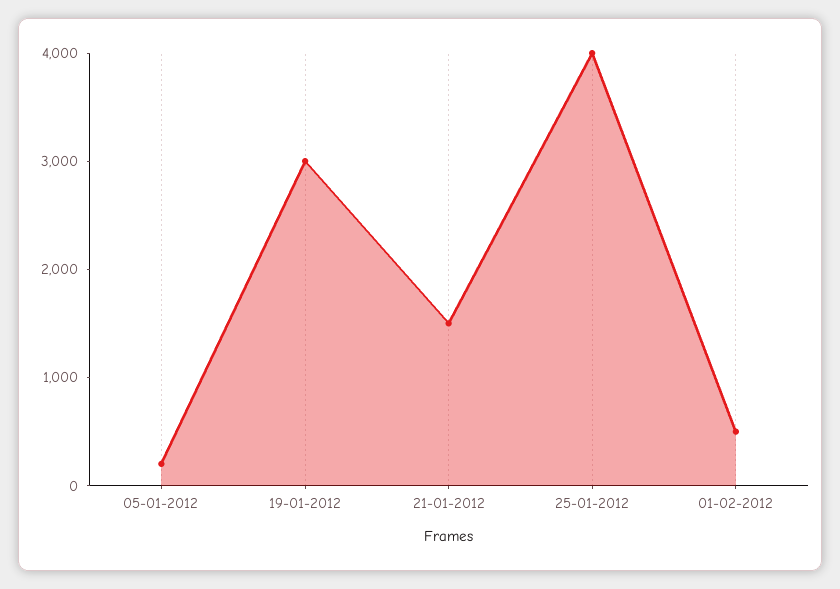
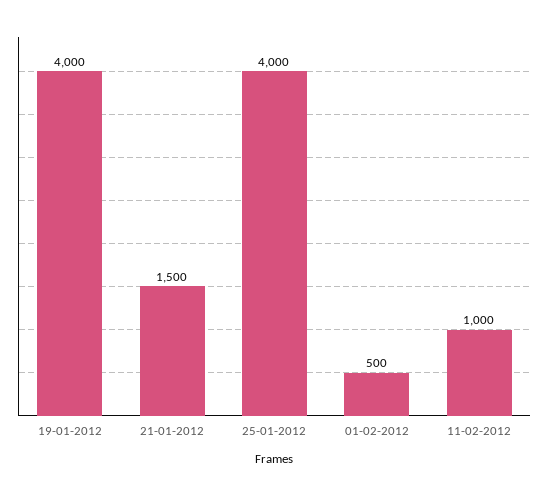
05-01-2012: 200 -> none
19-01-2012: 3000 -> 4000
11-02-2012: none -> 1000

